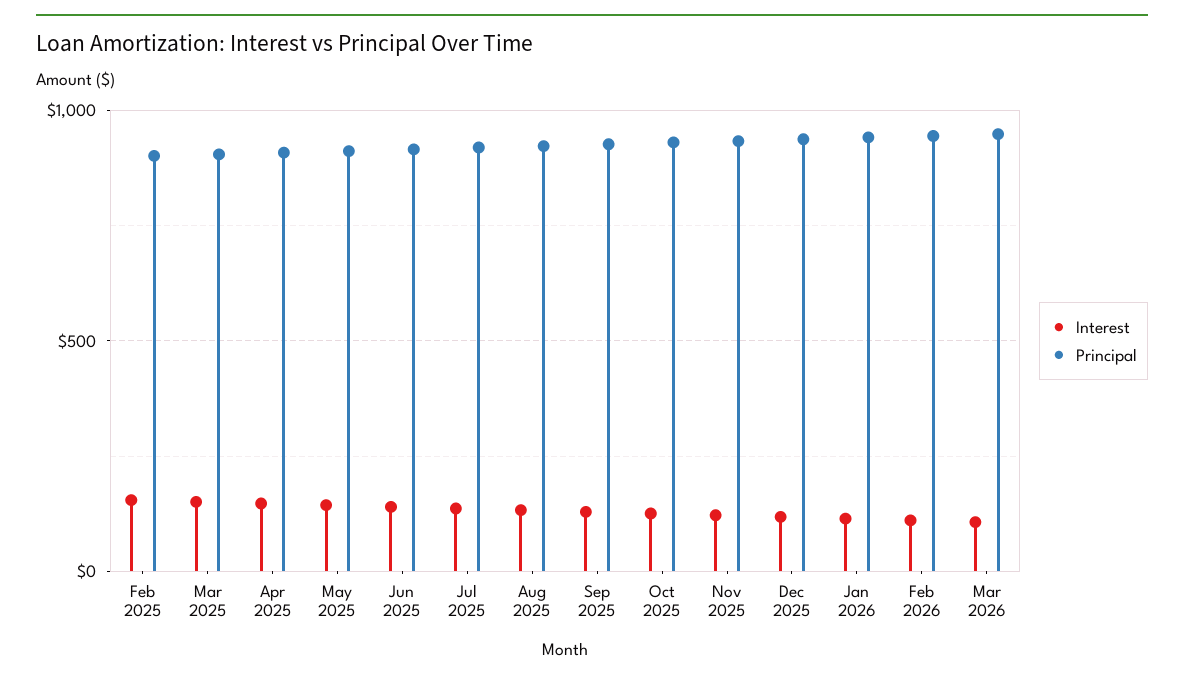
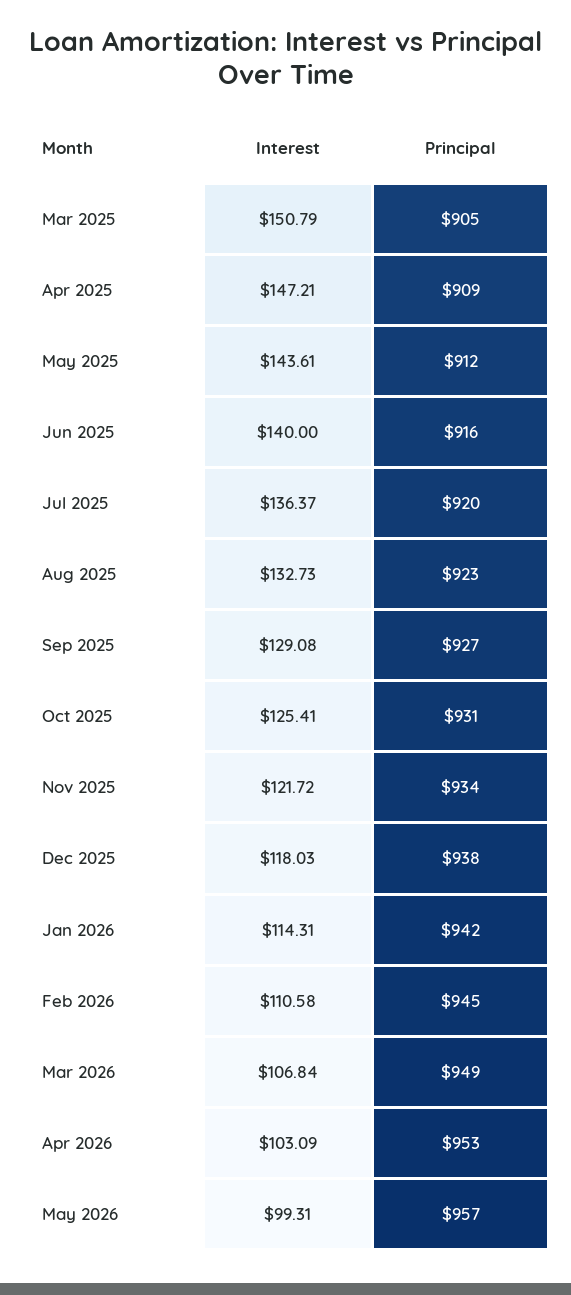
Interest, Feb 2025: 150 -> none
Principal, Feb 2025: 900 -> none
Interest, Apr 2026: none -> 103.09
Principal, Apr 2026: none -> 953
Interest, May 2026: none -> 99.31
Principal, May 2026: none -> 957

